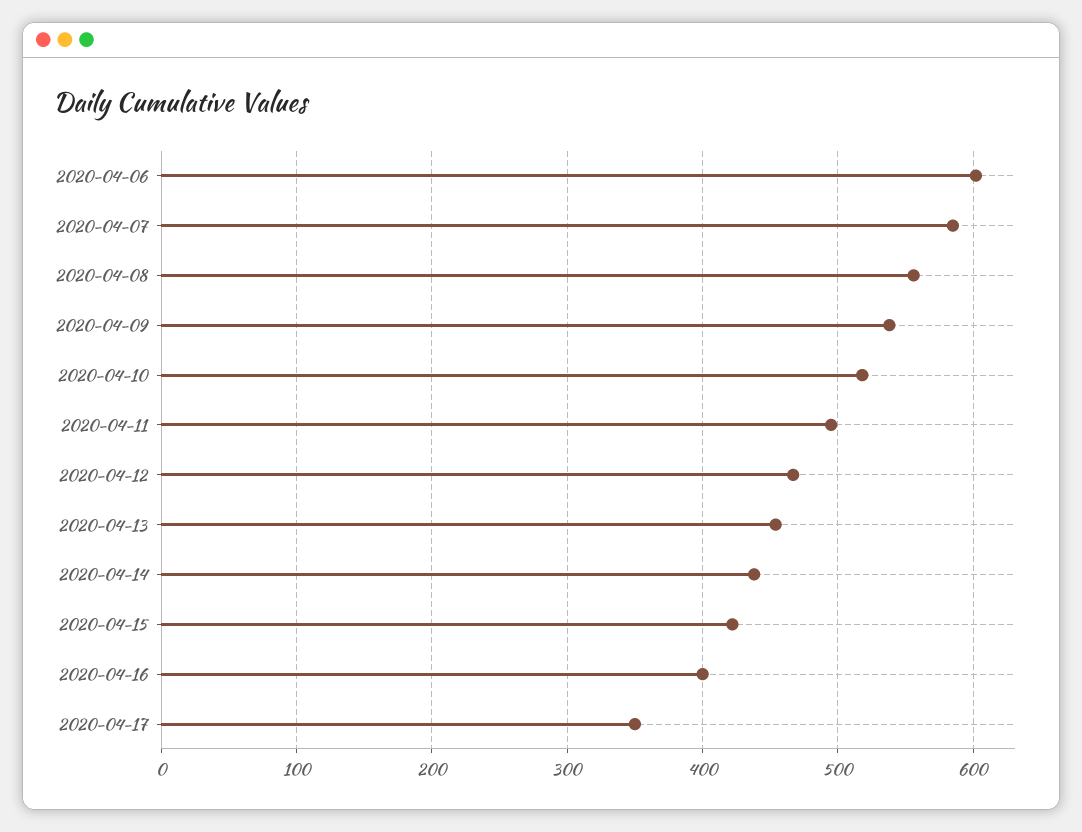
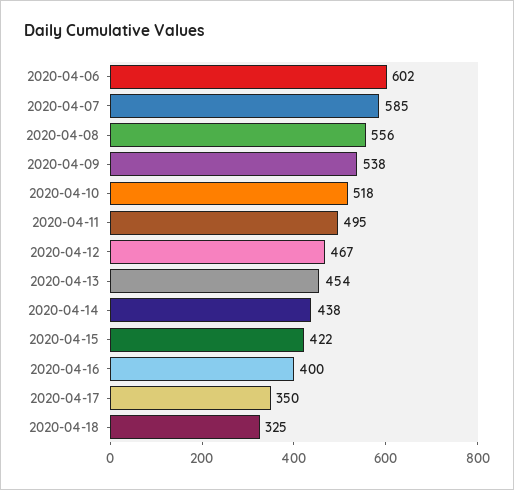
2020-04-18: none -> 325

